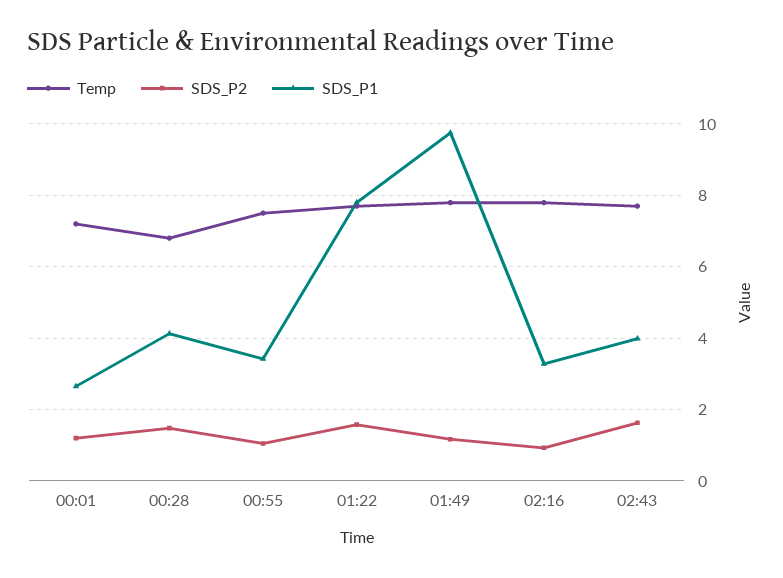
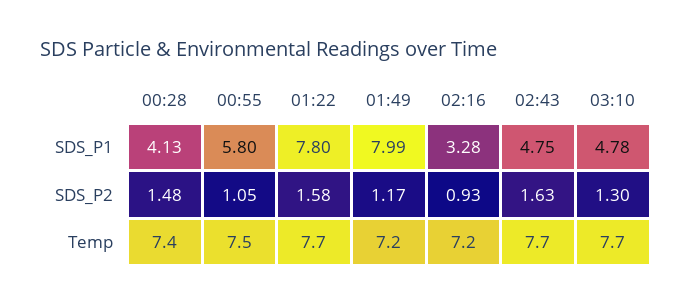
Temp, 00:01: 7.2 -> none
SDS_P2, 00:01: 1.2 -> none
SDS_P1, 00:01: 2.6 -> none
Temp, 00:28: 6.8 -> 7.4
SDS_P1, 00:55: 3.4 -> 5.8
Temp, 01:49: 7.8 -> 7.2
SDS_P1, 01:49: 9.8 -> 7.99
Temp, 02:16: 7.8 -> 7.2
SDS_P1, 02:43: 4 -> 4.75
SDS_P1, 03:10: none -> 4.78
SDS_P2, 03:10: none -> 1.3
Temp, 03:10: none -> 7.7

